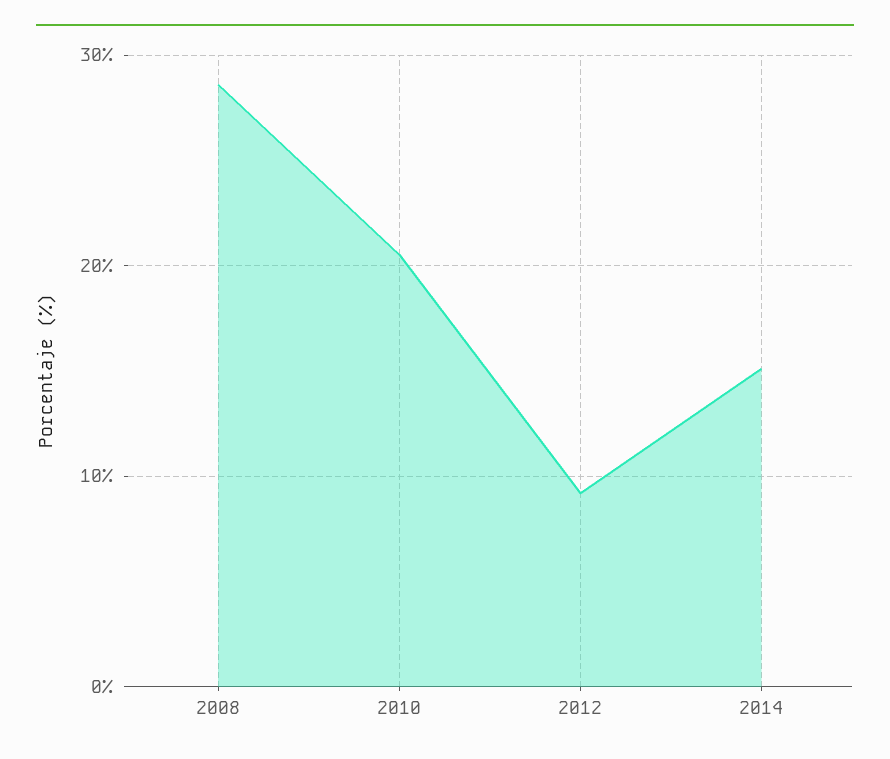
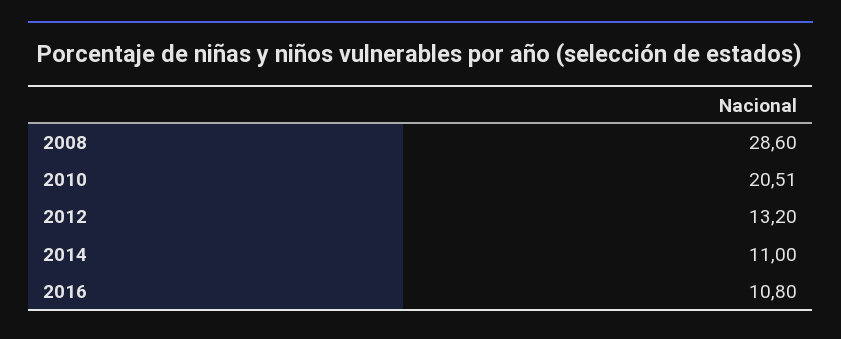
2012: 9 -> 13.2
2014: 15 -> 11
2016: none -> 10.8

